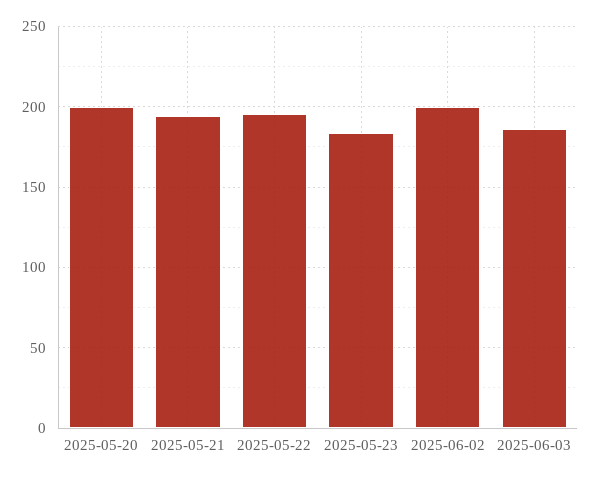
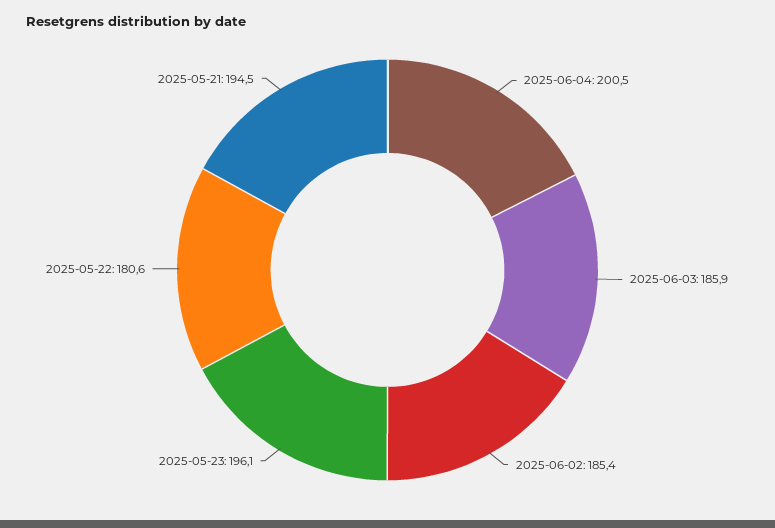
2025-05-20: 200 -> none
2025-05-22: 195 -> 180.6
2025-05-23: 185 -> 196.1
2025-06-02: 200 -> 185.4
2025-06-04: none -> 200.5

